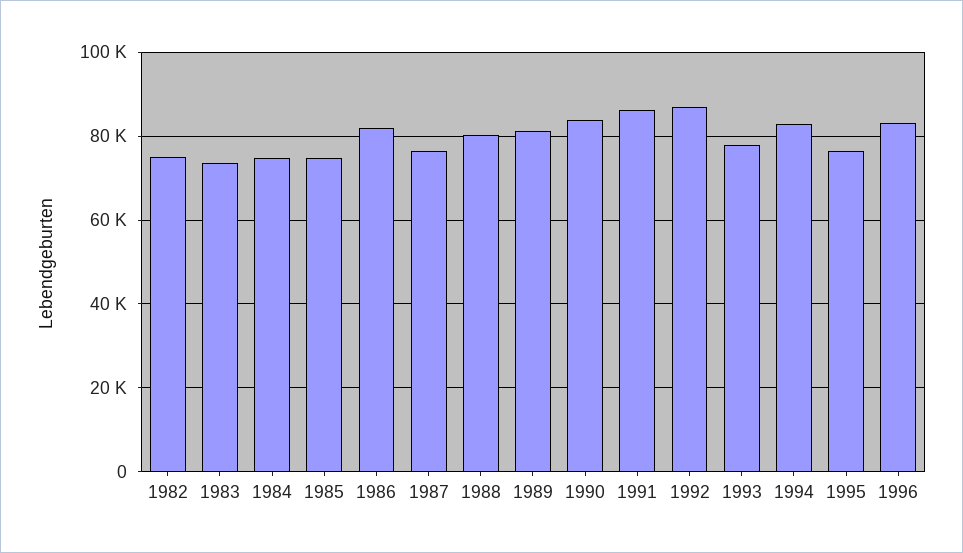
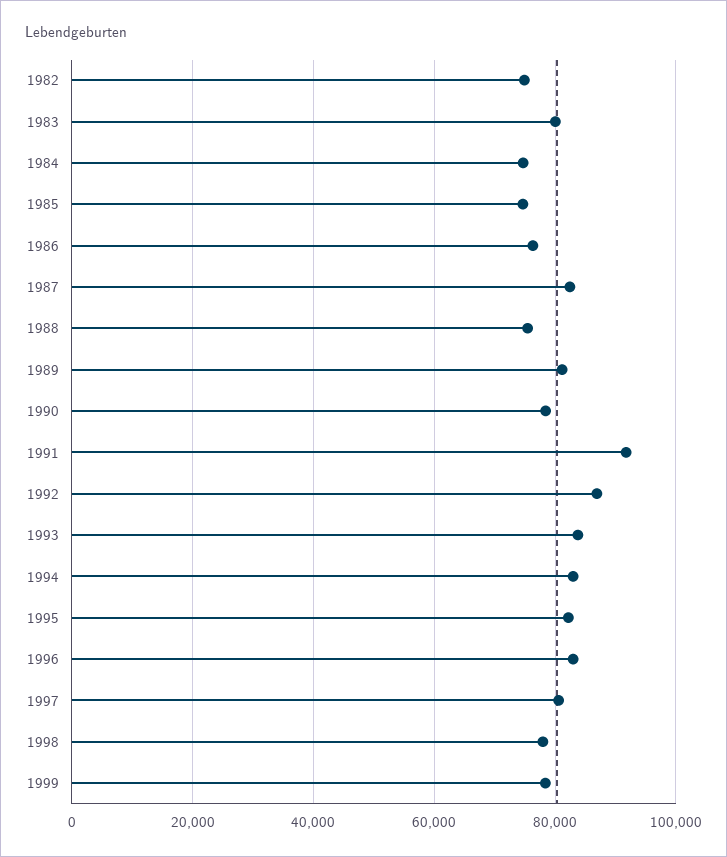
1983: 74000 -> 80000
1986: 82000 -> 76000
1987: 76000 -> 82000
1988: 80000 -> 76000
1990: 84000 -> 78000
1991: 86000 -> 92000
1993: 78000 -> 84000
1995: 76000 -> 82000
1997: none -> 80000
1998: none -> 78000
1999: none -> 78000

